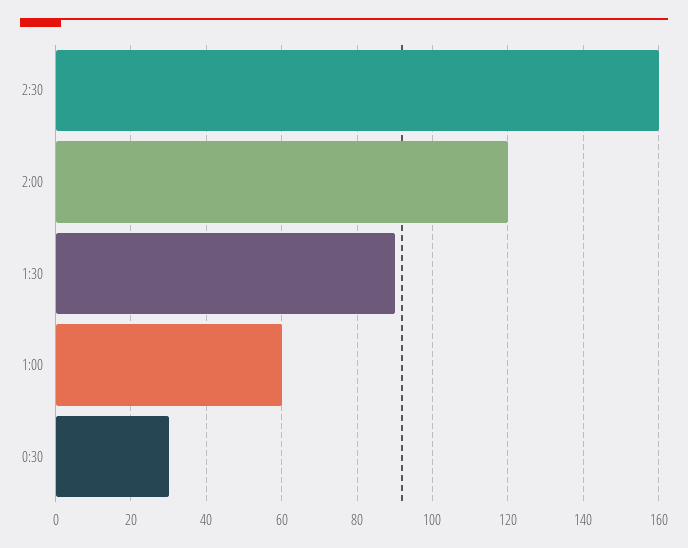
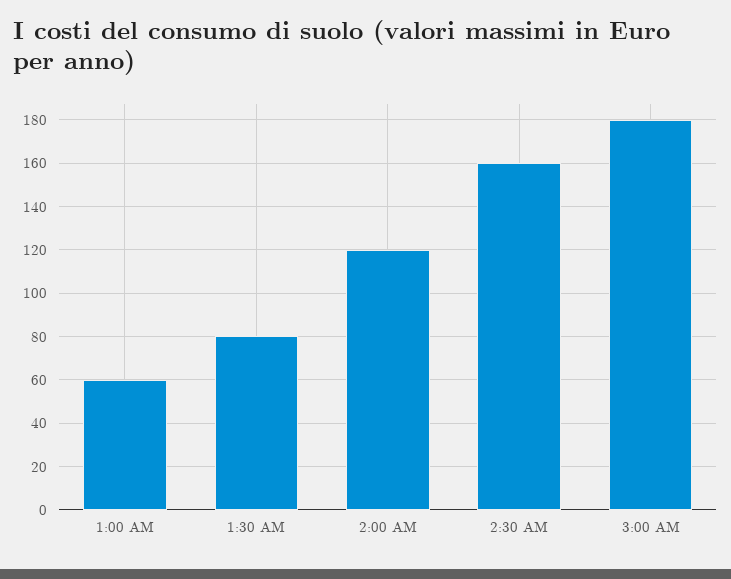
1:30: 90 -> 80
0:30: 30 -> none
3:00 AM: none -> 180

